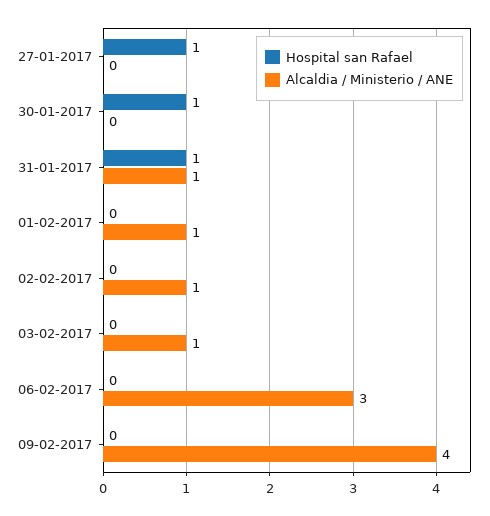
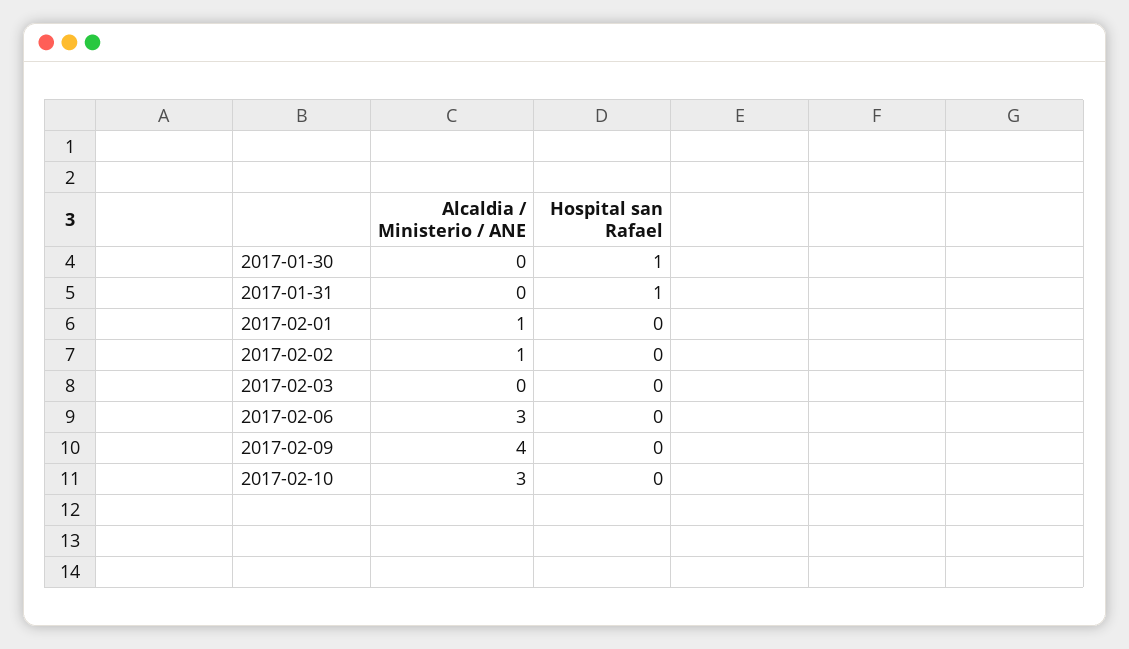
Hospital san Rafael, 27-01-2017: 1 -> none
Alcaldia / Ministerio / ANE, 27-01-2017: 0 -> none
Alcaldia / Ministerio / ANE, 31-01-2017: 1 -> 0
Alcaldia / Ministerio / ANE, 03-02-2017: 1 -> 0
Alcaldia / Ministerio / ANE, 2017-02-10: none -> 3
Hospital san Rafael, 2017-02-10: none -> 0

